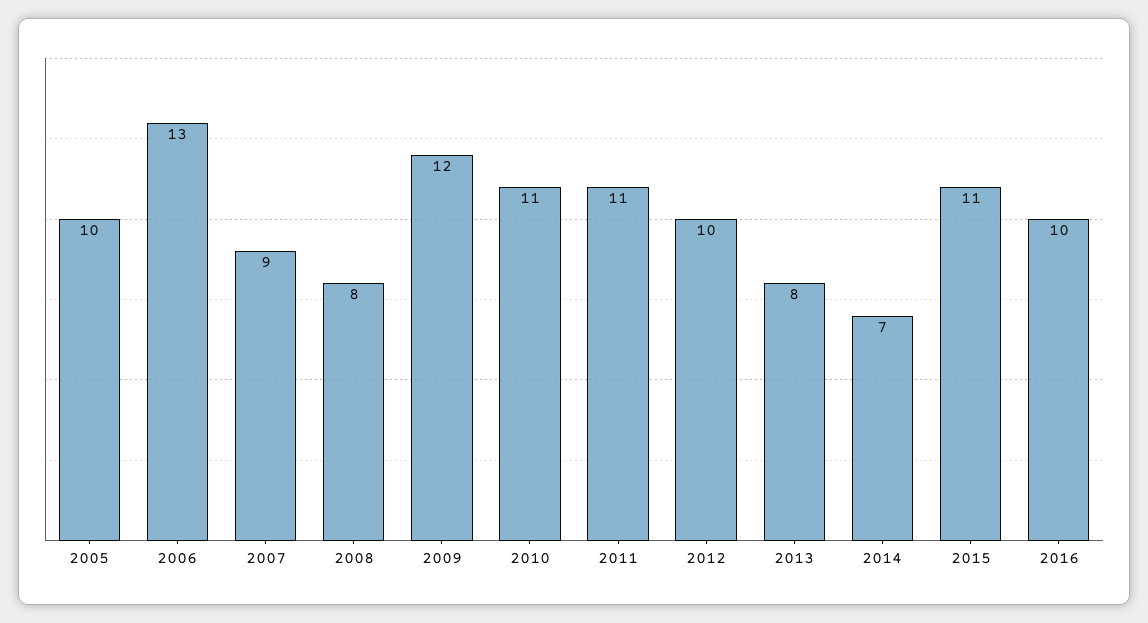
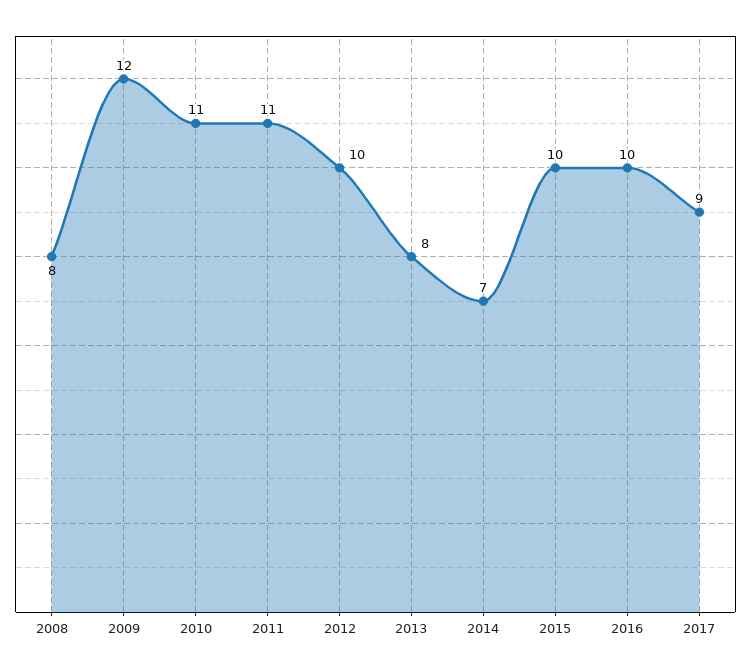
2005: 10 -> none
2006: 13 -> none
2007: 9 -> none
2015: 11 -> 10
2017: none -> 9

